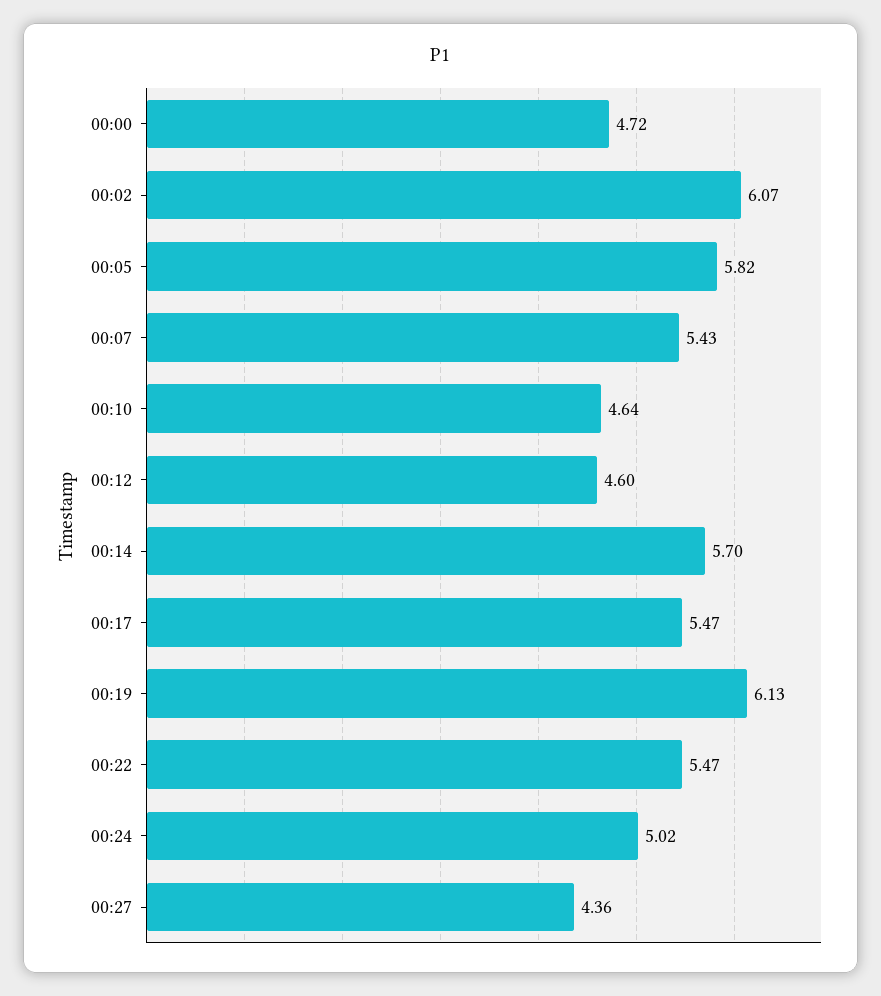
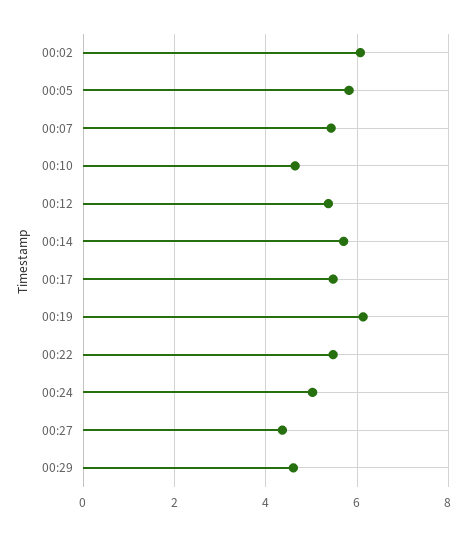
00:00: 4.72 -> none
00:12: 4.6 -> 5.4
00:29: none -> 4.6

